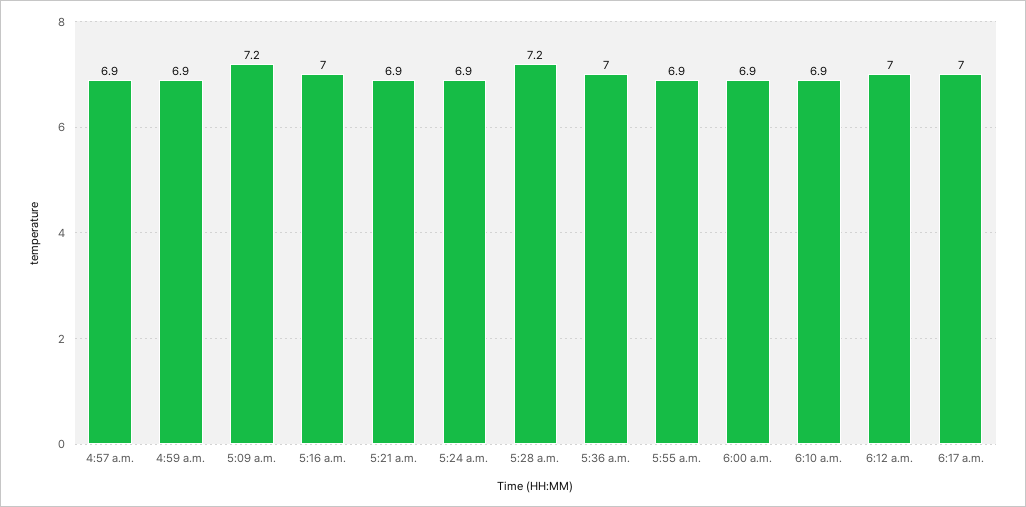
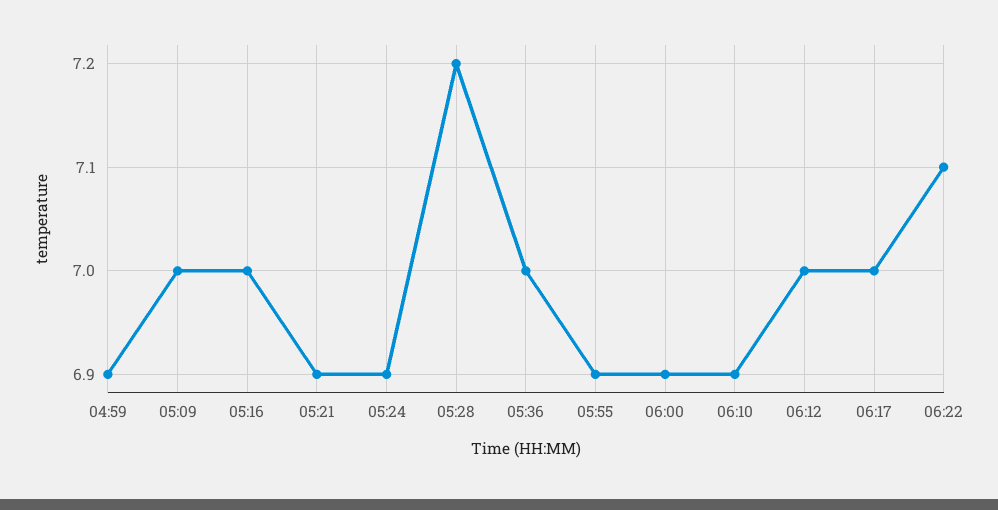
4:57 a.m.: 6.9 -> none
5:09 a.m.: 7.2 -> 7
06:22: none -> 7.1

